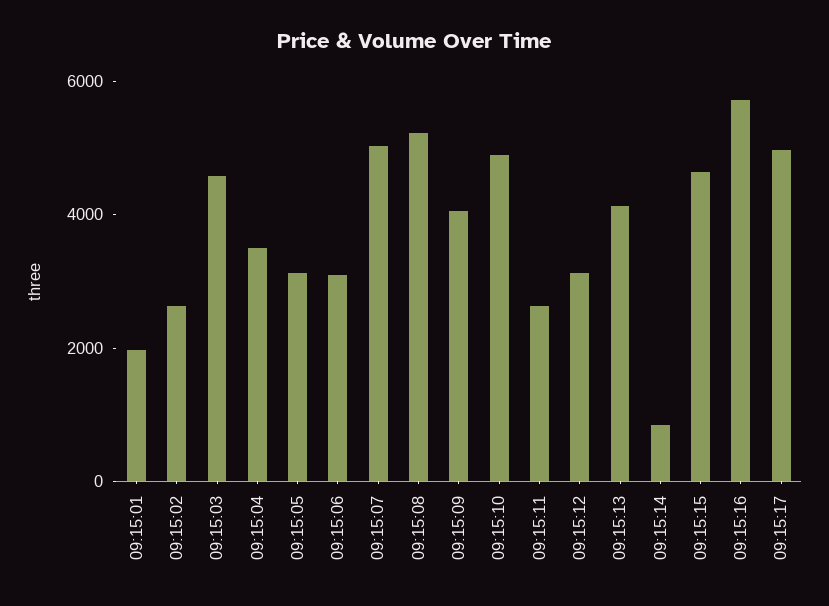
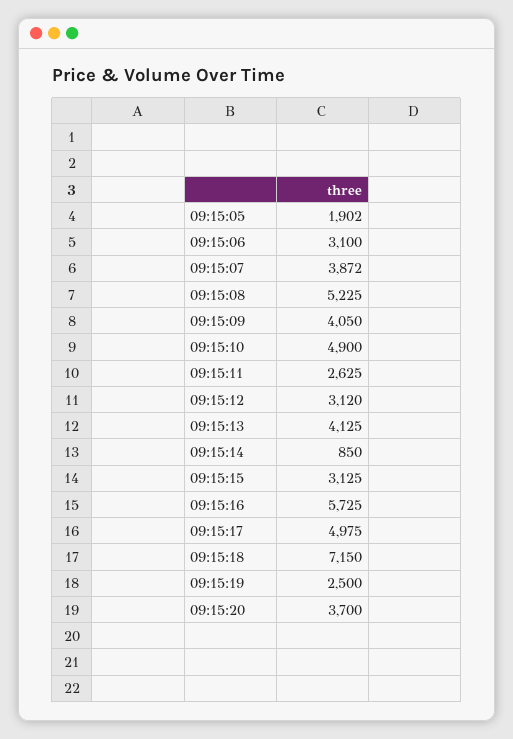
09:15:01: 2000 -> none
09:15:02: 2500 -> none
09:15:03: 4500 -> none
09:15:04: 3500 -> none
09:15:05: 3000 -> 1902
09:15:07: 5000 -> 3872
09:15:15: 4500 -> 3125
09:15:18: none -> 7150
09:15:19: none -> 2500
09:15:20: none -> 3700

